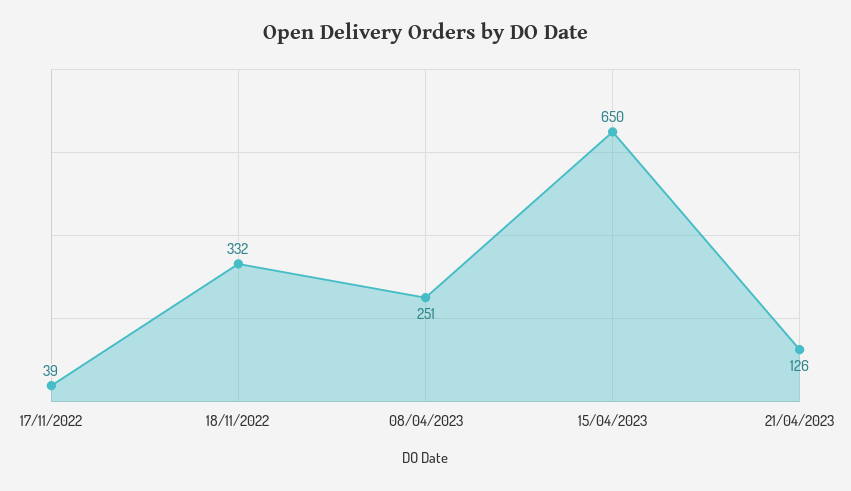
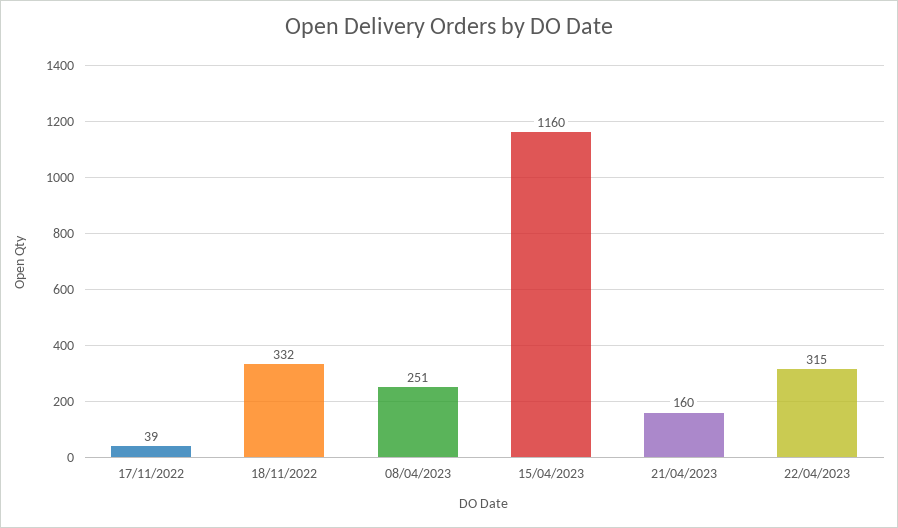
15/04/2023: 650 -> 1160
21/04/2023: 126 -> 160
22/04/2023: none -> 315

